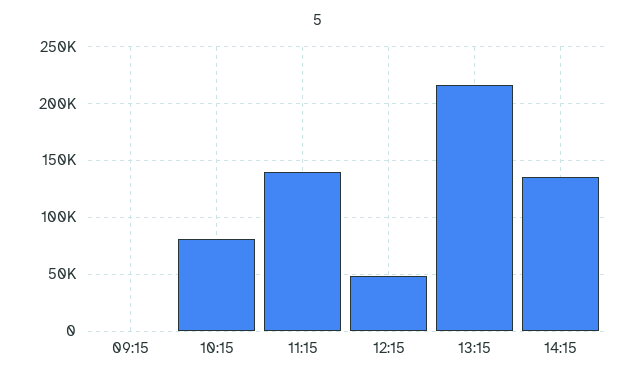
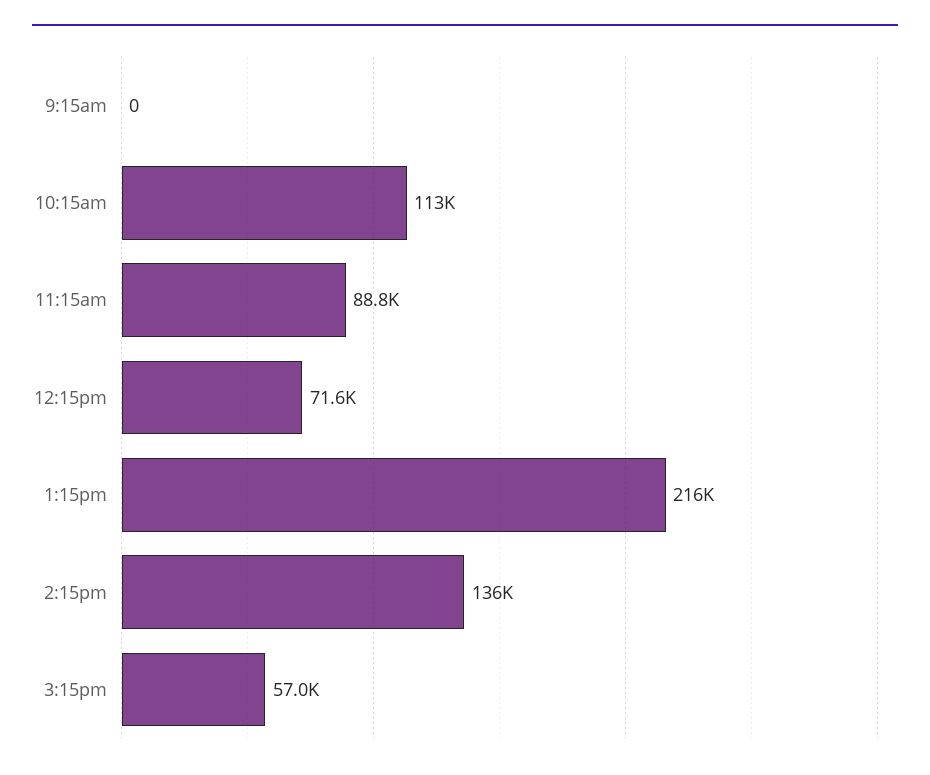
10:15: 80000 -> 113000
11:15: 140000 -> 88800
12:15: 50000 -> 71600
3:15pm: none -> 57000

